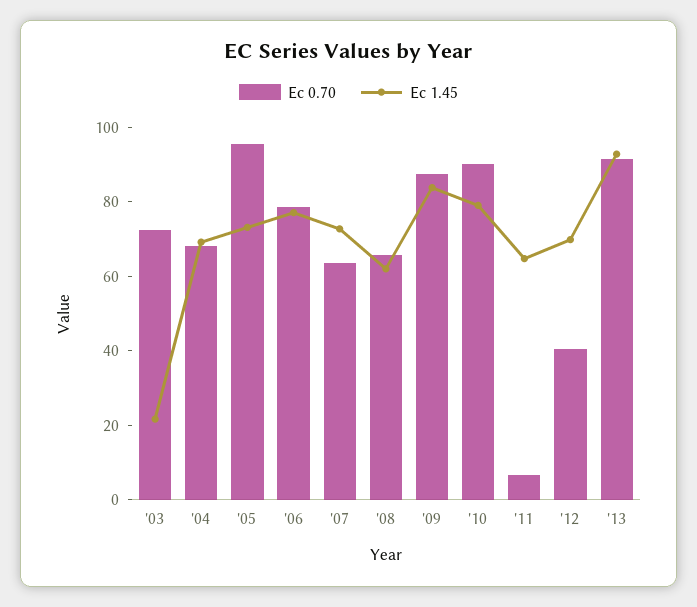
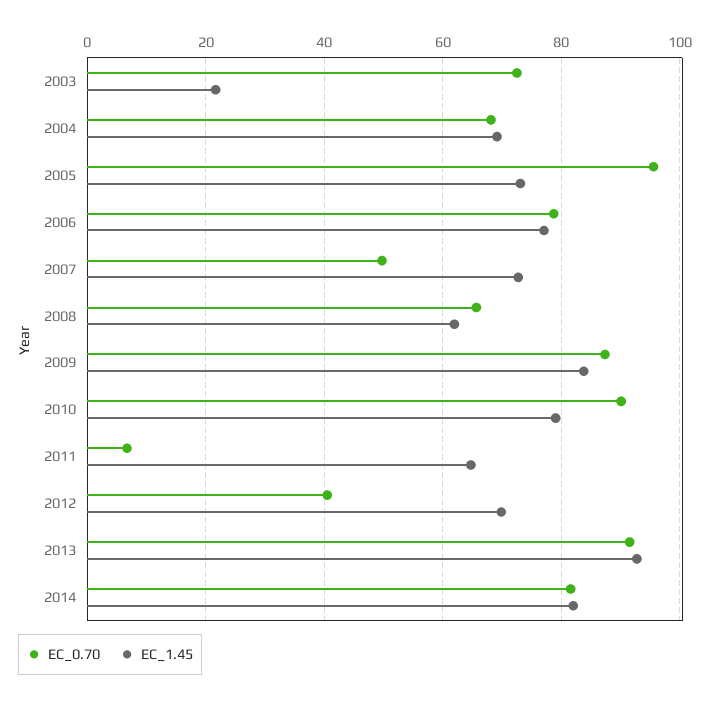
Ec 0.70, '07: 65 -> 50
Ec 0.70, 2014: none -> 82
Ec 1.45, 2014: none -> 82

